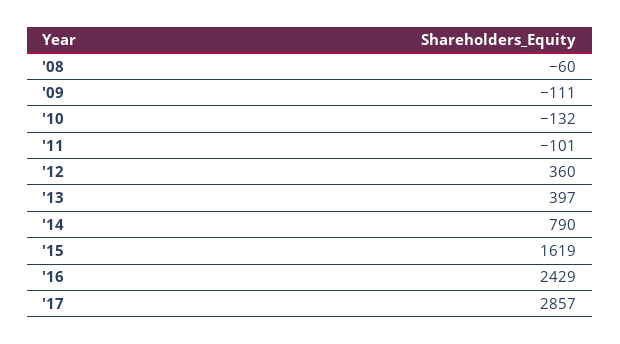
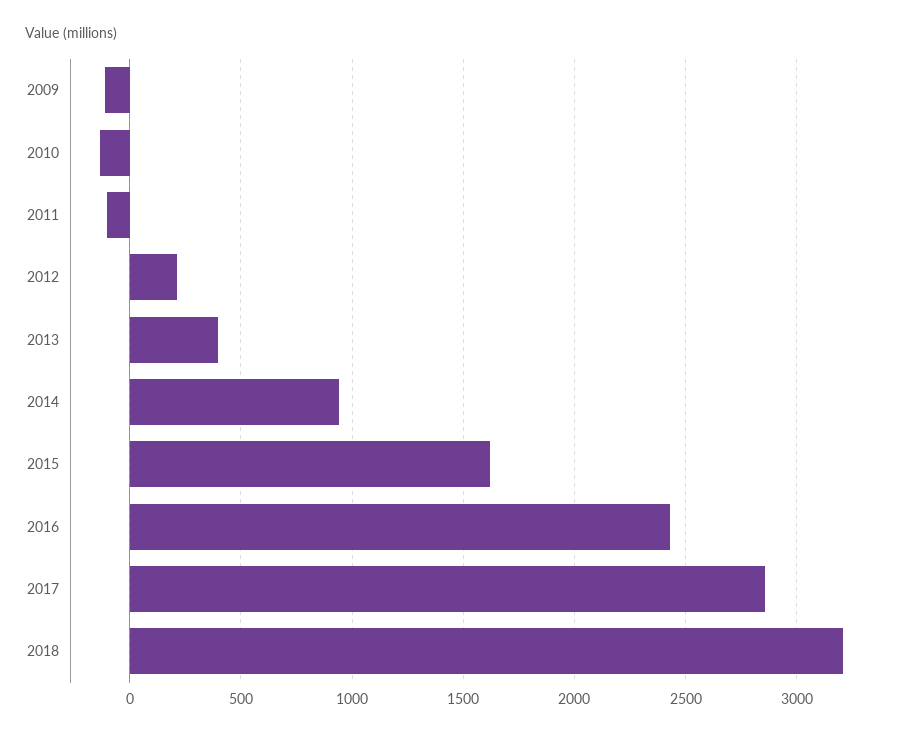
'08: -60 -> none
'12: 360 -> 200
'14: 790 -> 950
2018: none -> 3200

